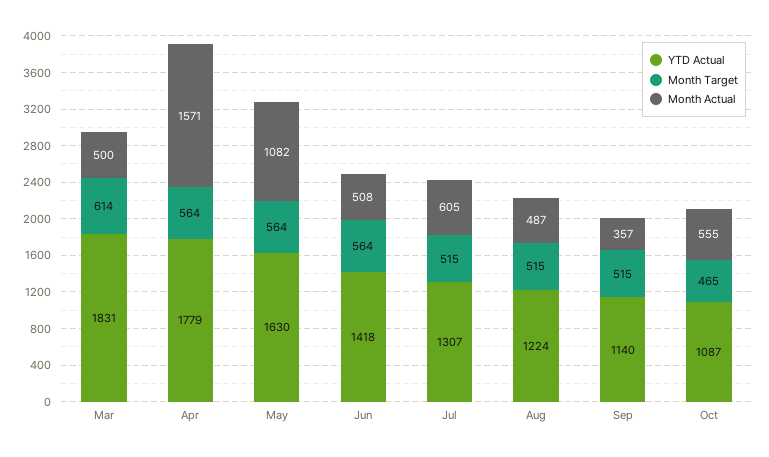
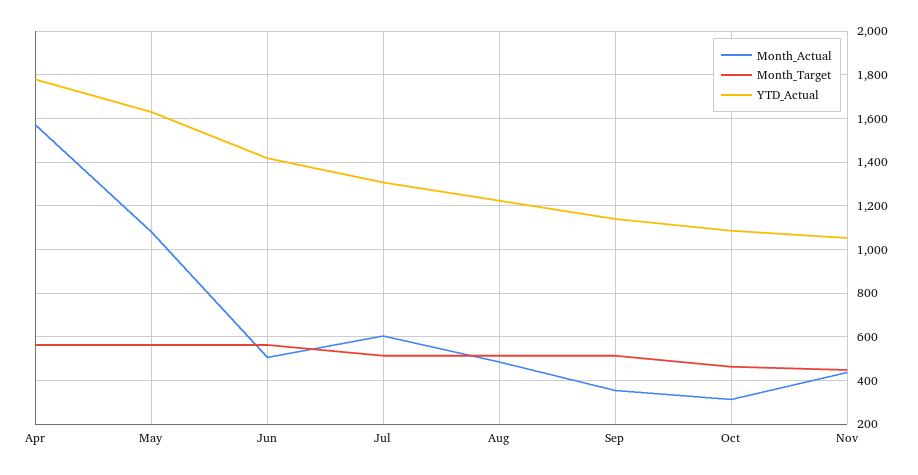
YTD Actual, Mar: 1831 -> none
Month Target, Mar: 614 -> none
Month Actual, Mar: 500 -> none
Month Actual, Oct: 555 -> 300
Month Actual, Nov: none -> 450
Month Target, Nov: none -> 450
YTD Actual, Nov: none -> 1050

